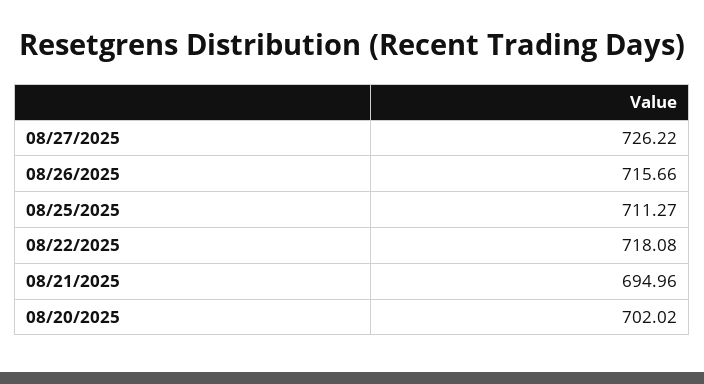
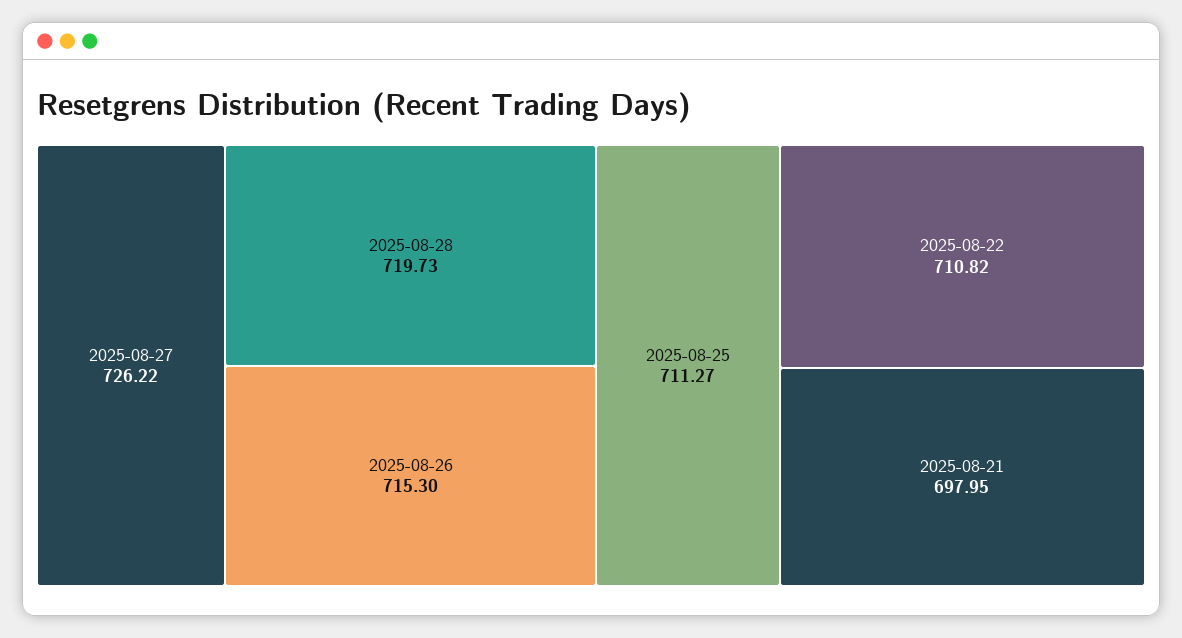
08/26/2025: 715.66 -> 715.3
08/22/2025: 718.08 -> 710.82
08/21/2025: 694.96 -> 697.95
08/20/2025: 702.02 -> none
2025-08-28: none -> 719.73

